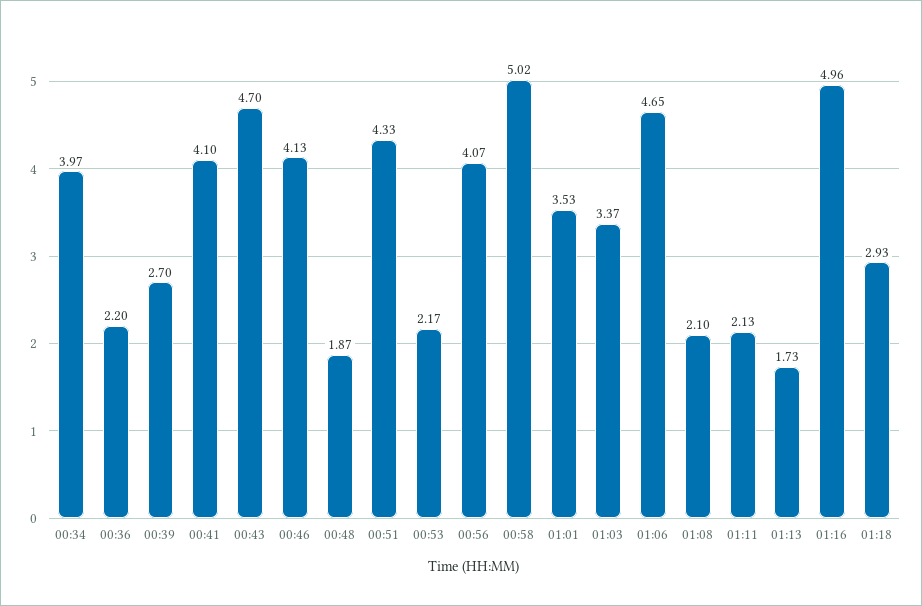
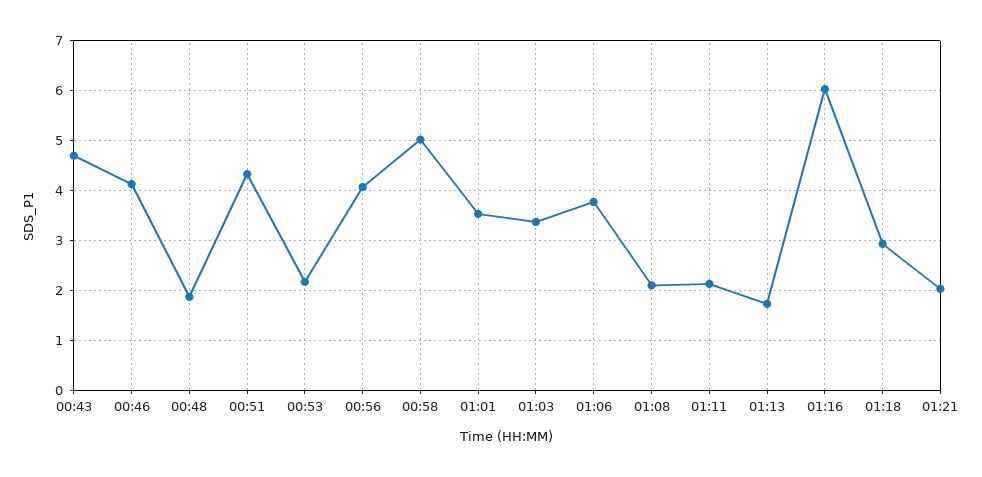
00:34: 3.97 -> none
00:36: 2.2 -> none
00:39: 2.7 -> none
00:41: 4.1 -> none
01:06: 4.65 -> 3.8
01:16: 4.96 -> 6
01:21: none -> 2

